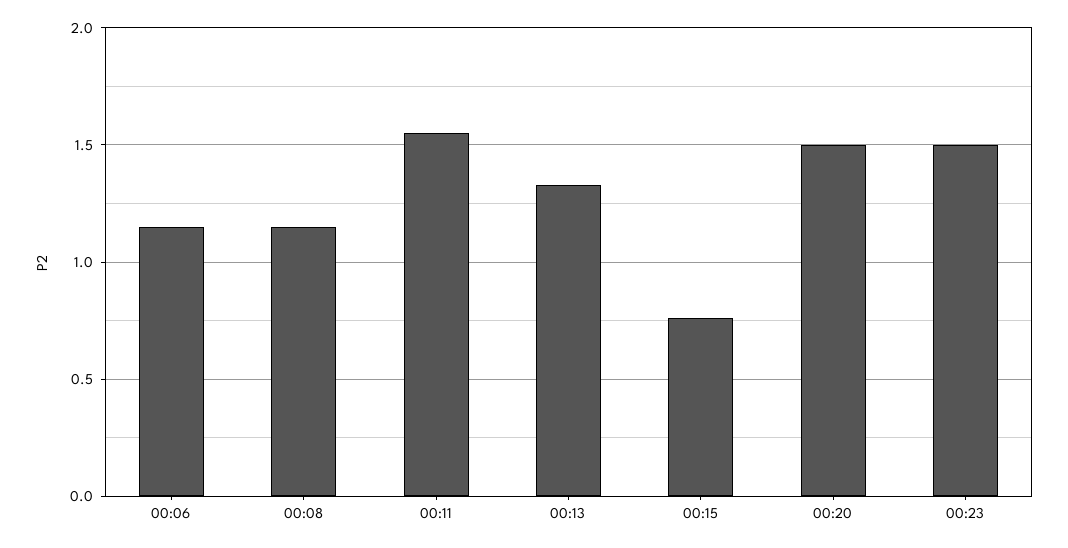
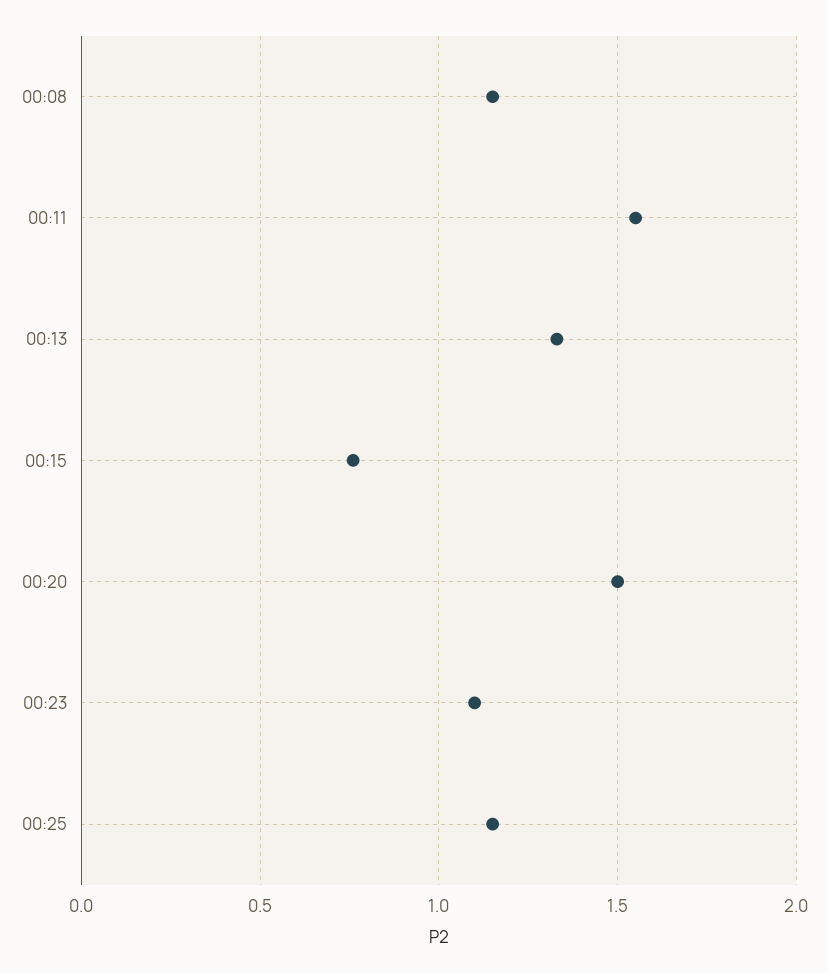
00:06: 1.15 -> none
00:23: 1.5 -> 1.1
00:25: none -> 1.15

